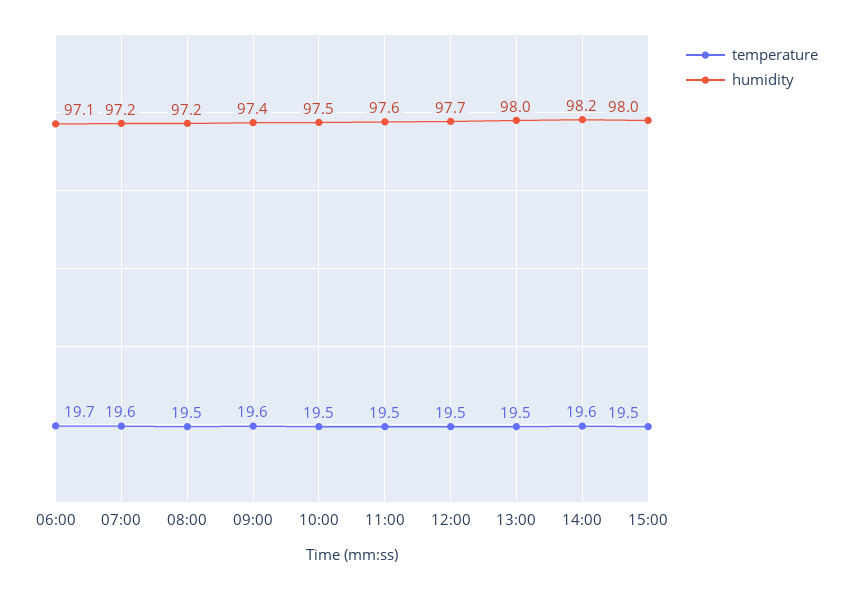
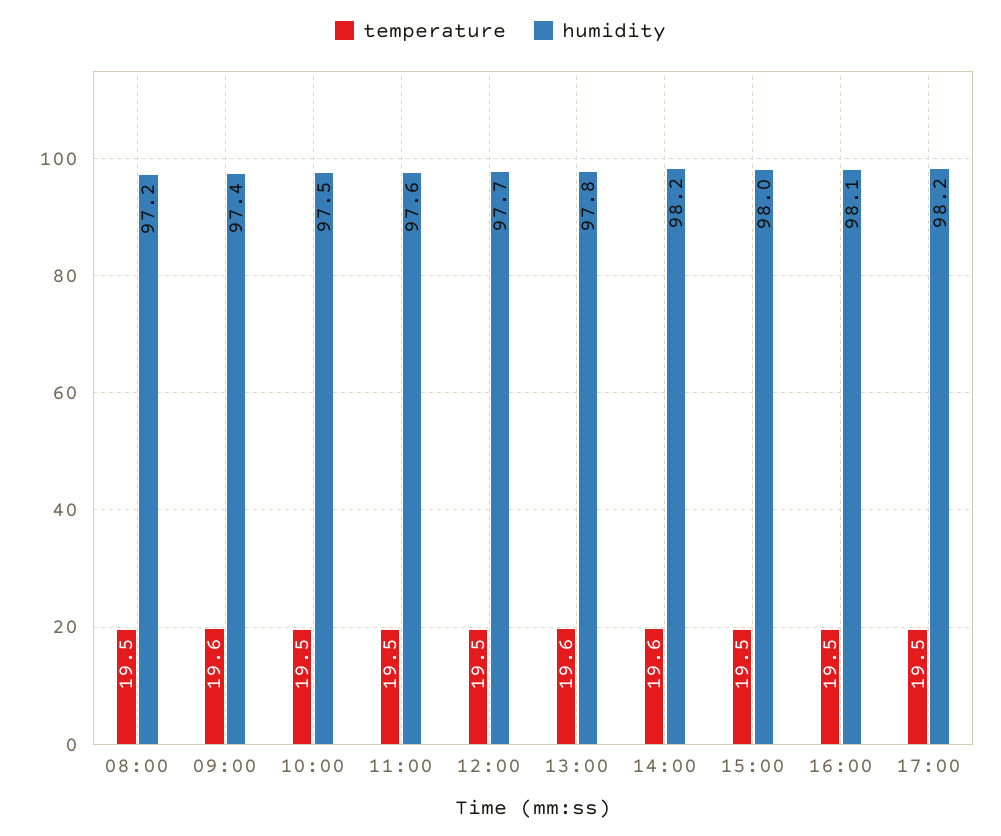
temperature, 06:00: 19.7 -> none
humidity, 06:00: 97.1 -> none
temperature, 07:00: 19.6 -> none
humidity, 07:00: 97.2 -> none
temperature, 13:00: 19.5 -> 19.6
humidity, 13:00: 98 -> 97.8
temperature, 16:00: none -> 19.5
humidity, 16:00: none -> 98.1
temperature, 17:00: none -> 19.5
humidity, 17:00: none -> 98.2

